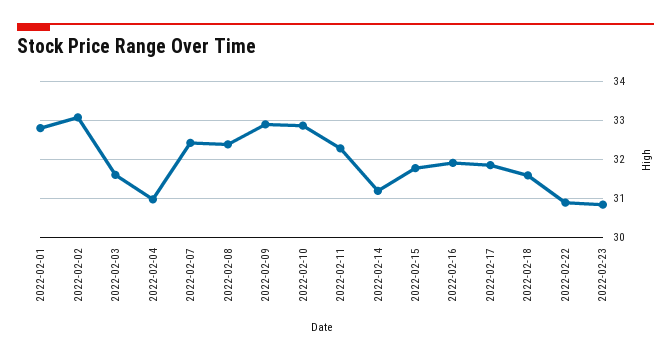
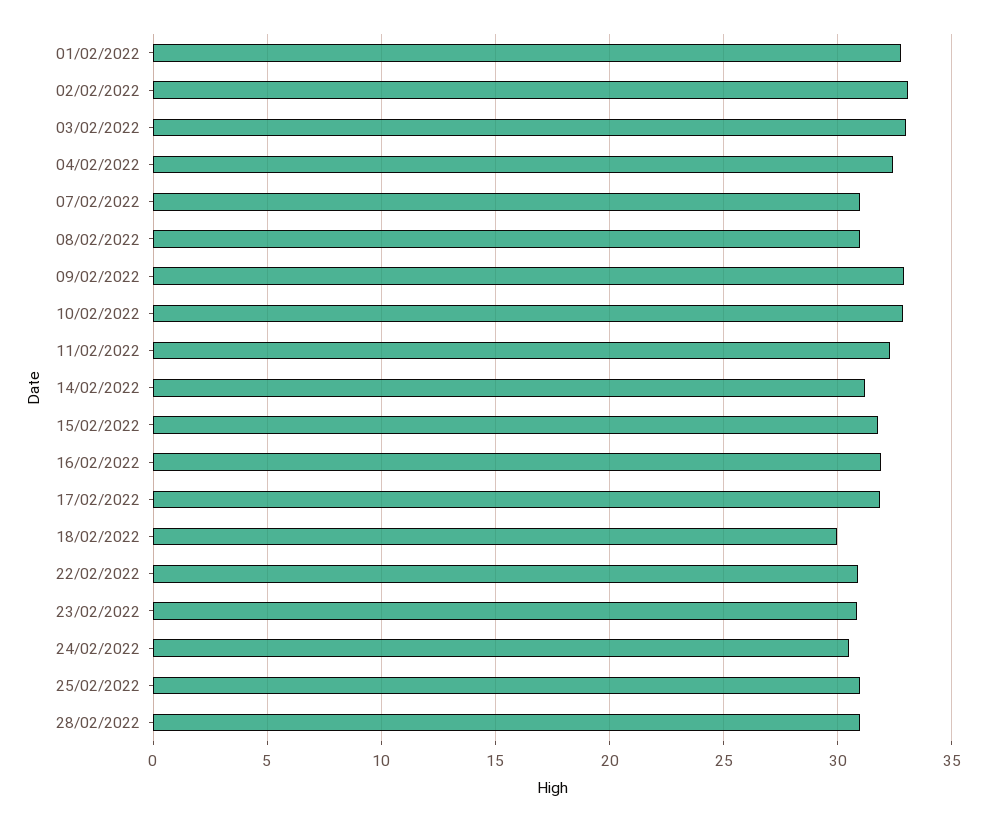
2022-02-03: 31.6 -> 33
2022-02-04: 31 -> 32.5
2022-02-07: 32.4 -> 31
2022-02-08: 32.4 -> 31
2022-02-18: 31.6 -> 30
24/02/2022: none -> 30.5
25/02/2022: none -> 31
28/02/2022: none -> 31

